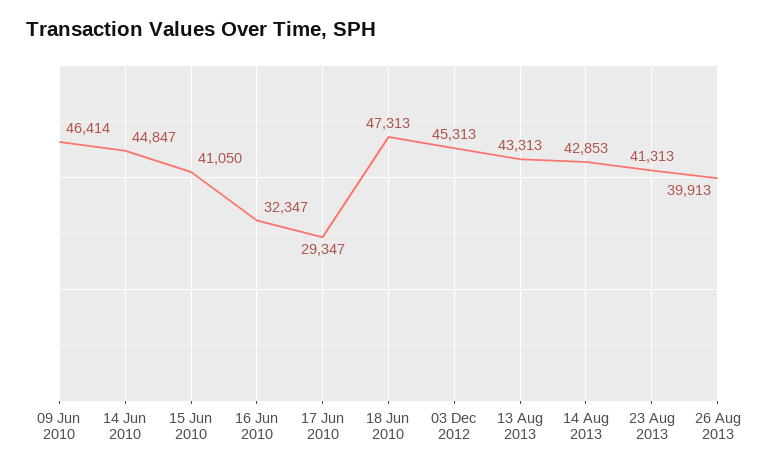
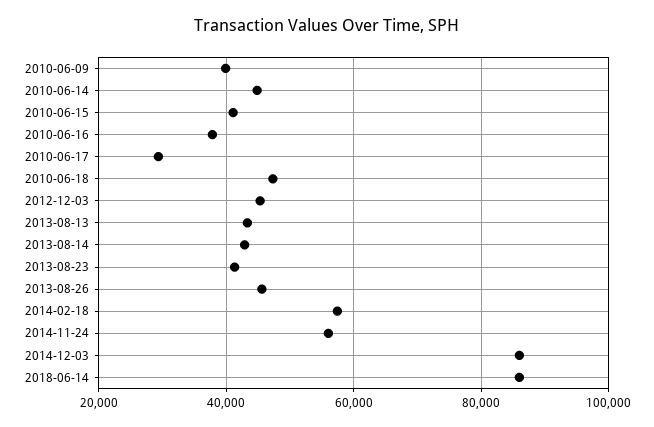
09 Jun 2010: 46414 -> 40000
16 Jun 2010: 32347 -> 38000
26 Aug 2013: 39913 -> 46000
2014-02-18: none -> 58000
2014-11-24: none -> 56000
2014-12-03: none -> 86000
2018-06-14: none -> 86000

